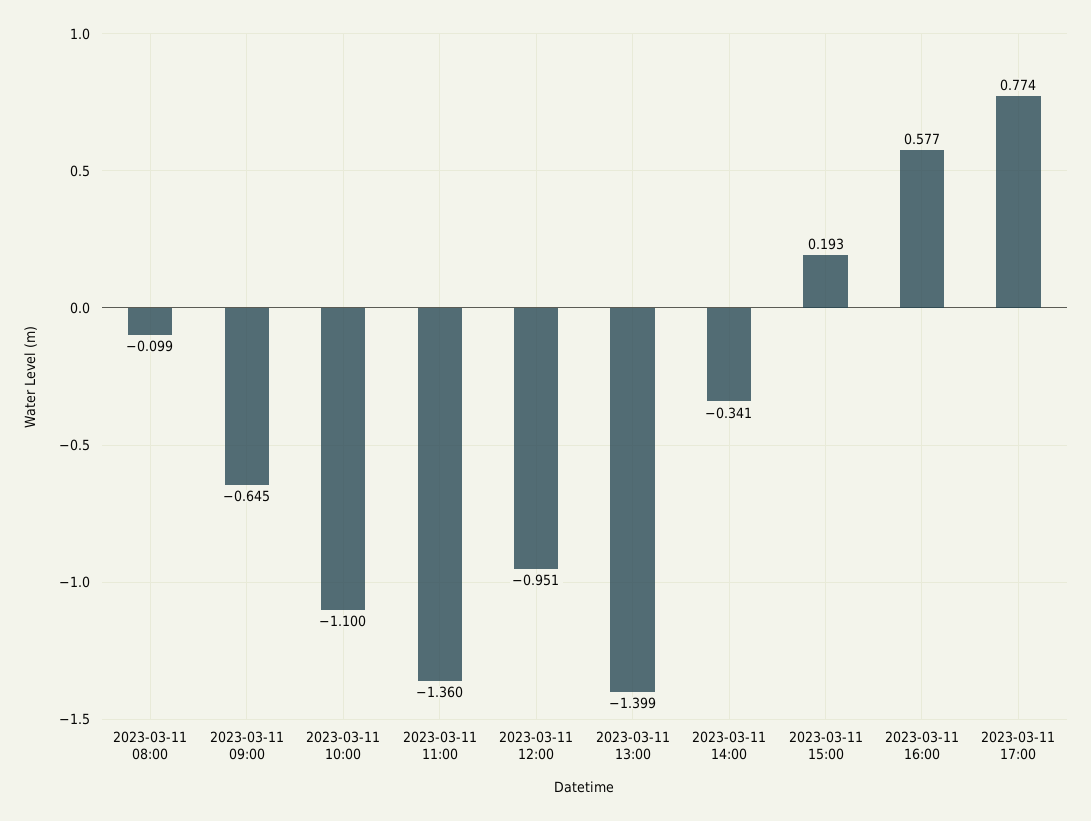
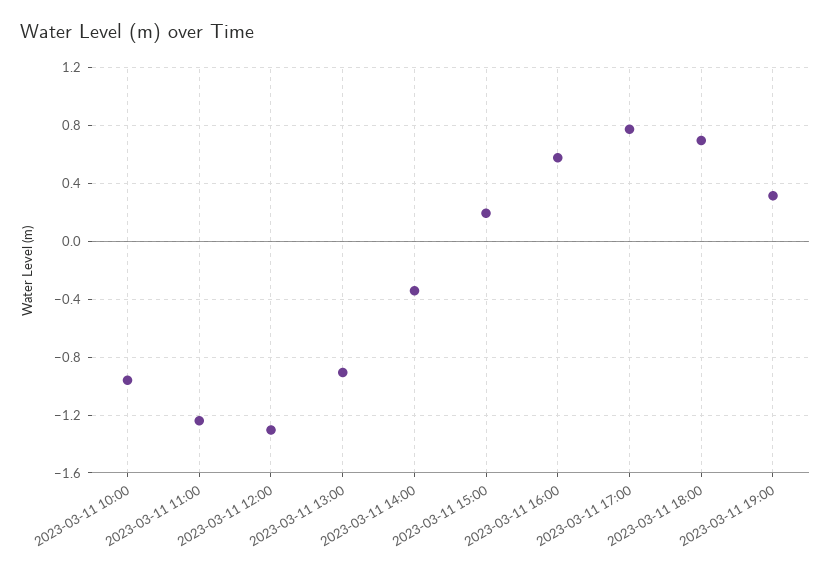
2023-03-11 08:00: -0.099 -> none
2023-03-11 09:00: -0.645 -> none
2023-03-11 10:00: -1.1 -> -0.95
2023-03-11 11:00: -1.36 -> -1.25
2023-03-11 12:00: -0.951 -> -1.3
2023-03-11 13:00: -1.399 -> -0.9
2023-03-11 18:00: none -> 0.7
2023-03-11 19:00: none -> 0.3

